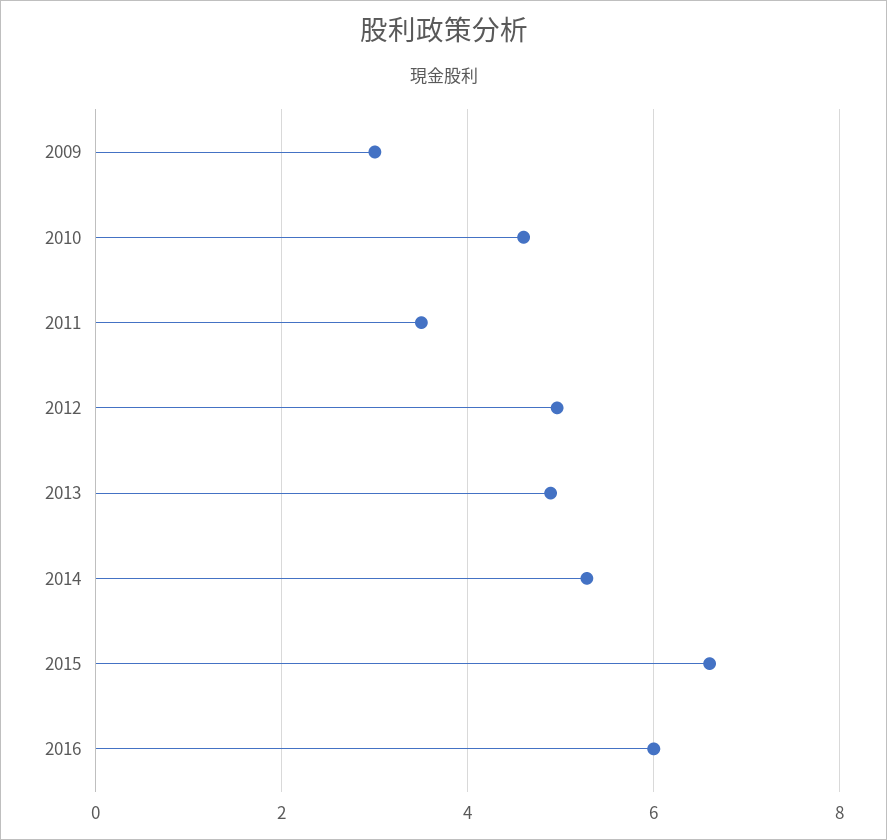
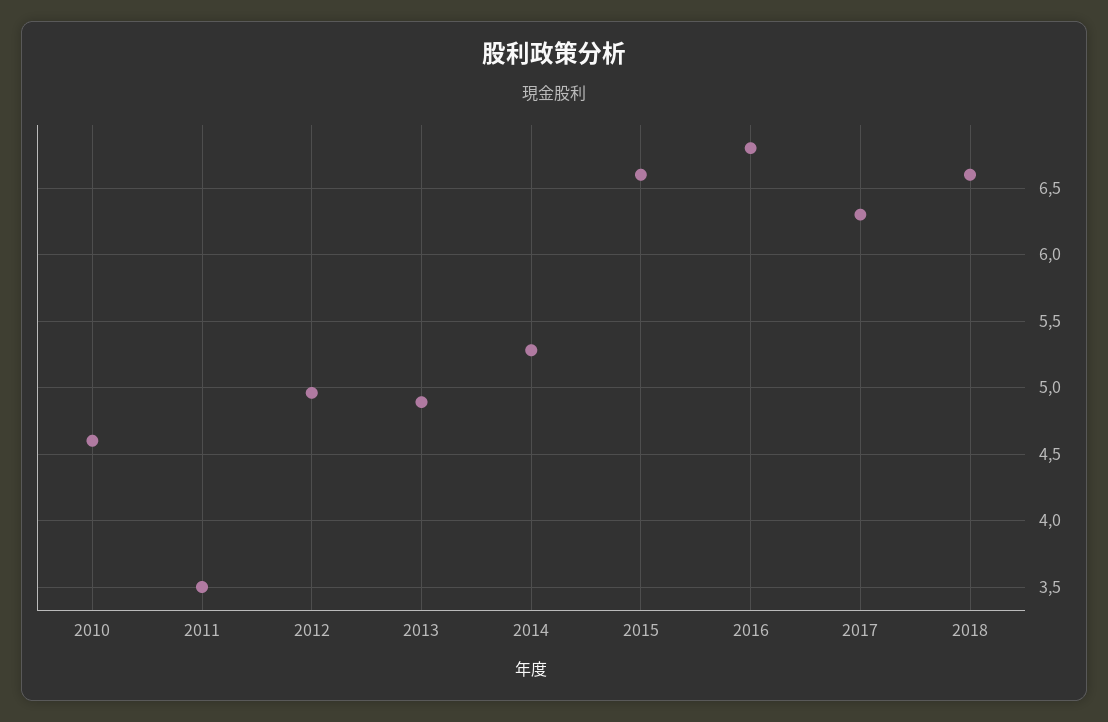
2009: 3 -> none
2016: 6 -> 6.8
2017: none -> 6.3
2018: none -> 6.6

